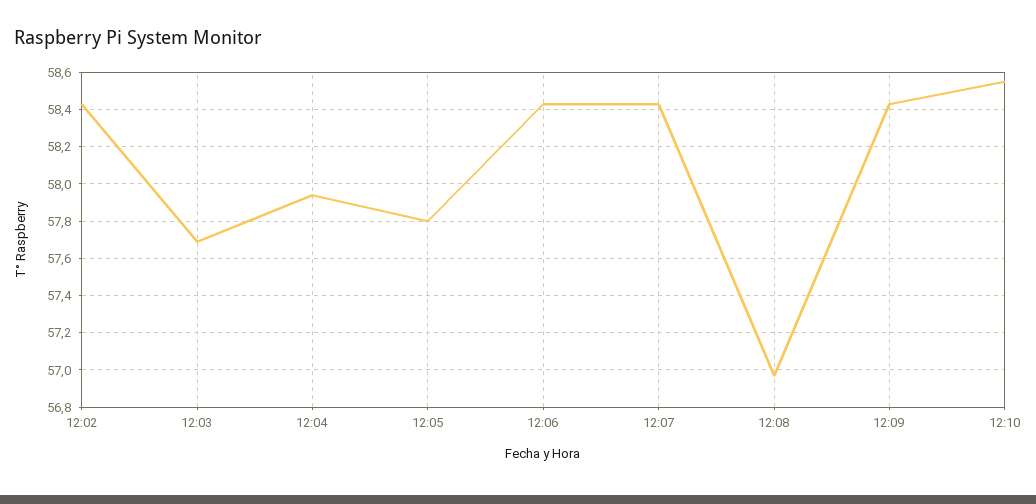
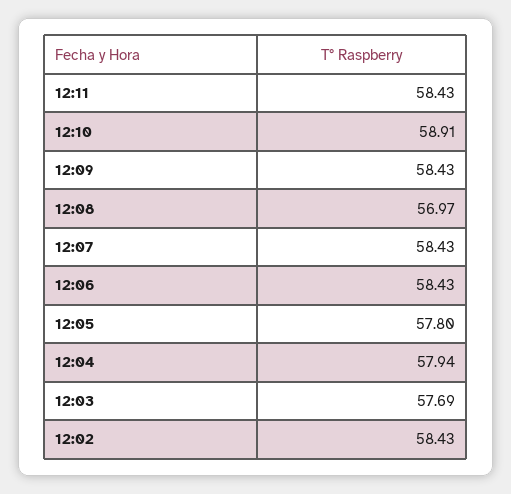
12:10: 58.55 -> 58.91
12:11: none -> 58.43

